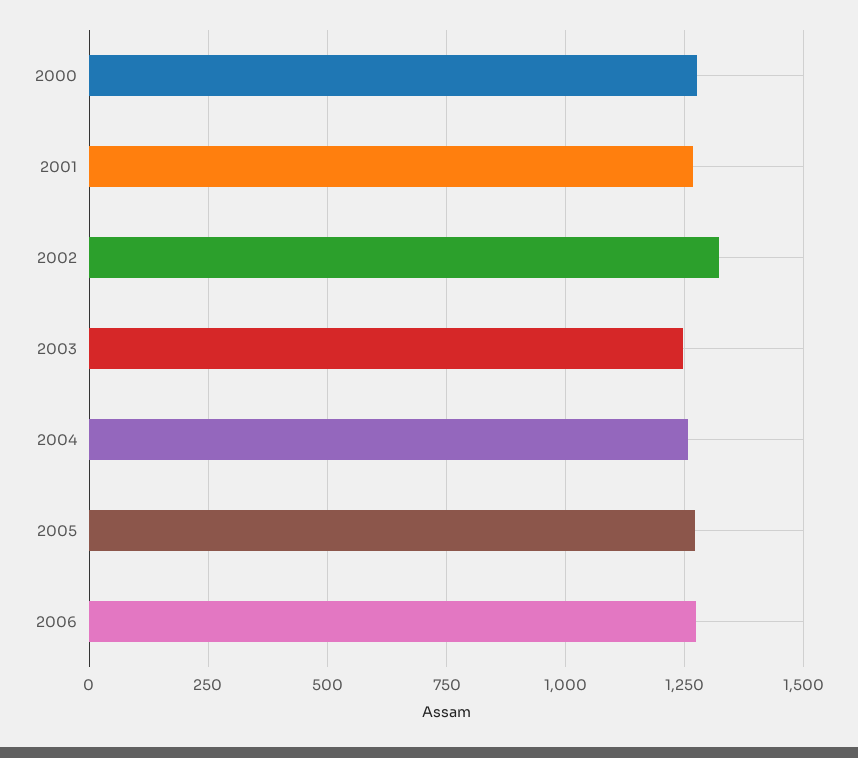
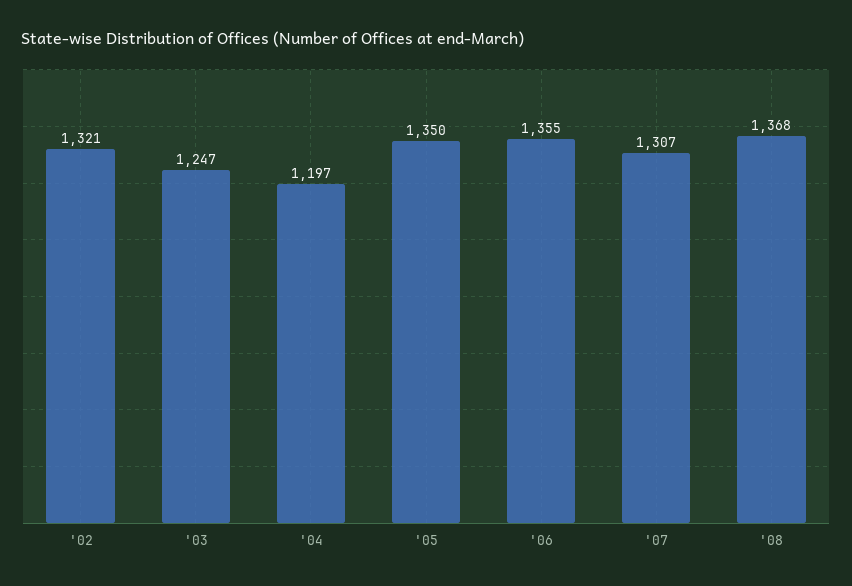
2000: 1275 -> none
2001: 1275 -> none
2004: 1250 -> 1197
2005: 1275 -> 1350
2006: 1275 -> 1355
'07: none -> 1307
'08: none -> 1368

